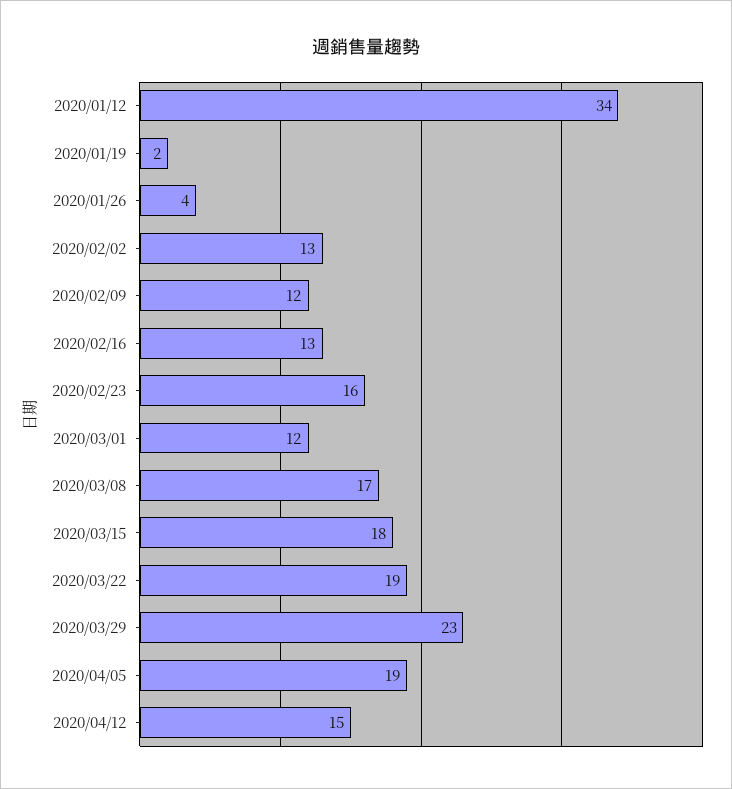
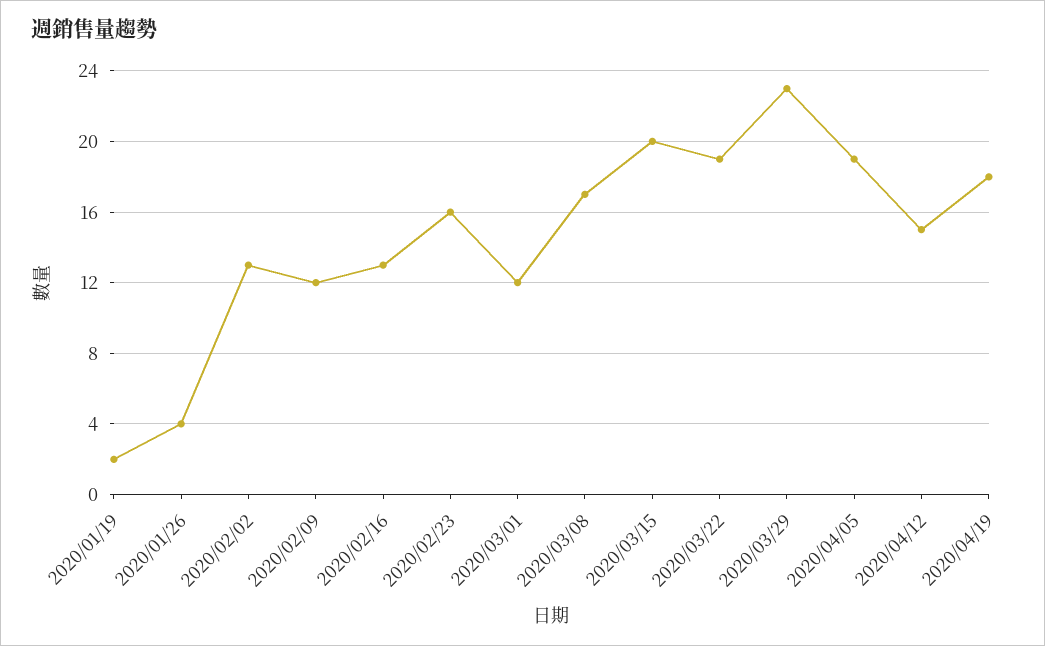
2020/01/12: 34 -> none
2020/03/15: 18 -> 20
2020/04/19: none -> 18

